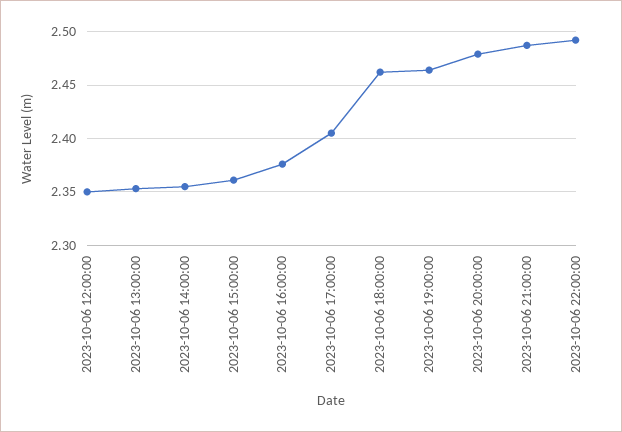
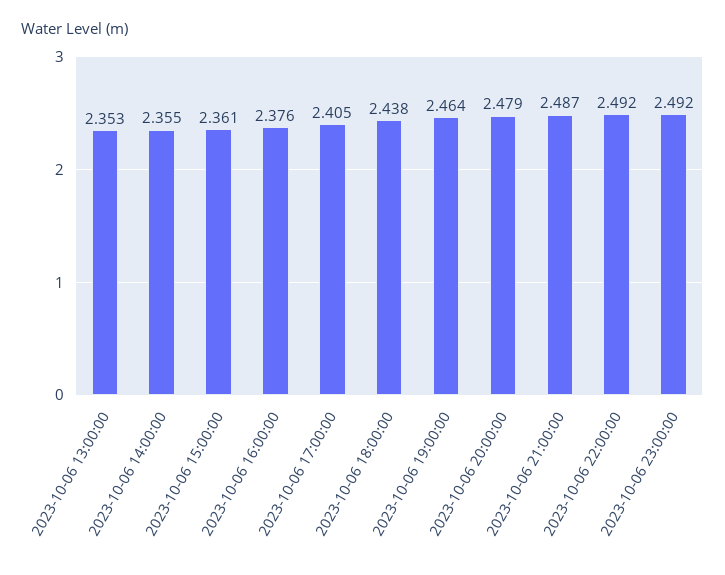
2023-10-06 12:00:00: 2.35 -> none
2023-10-06 18:00:00: 2.46 -> 2.438
2023-10-06 23:00:00: none -> 2.492

